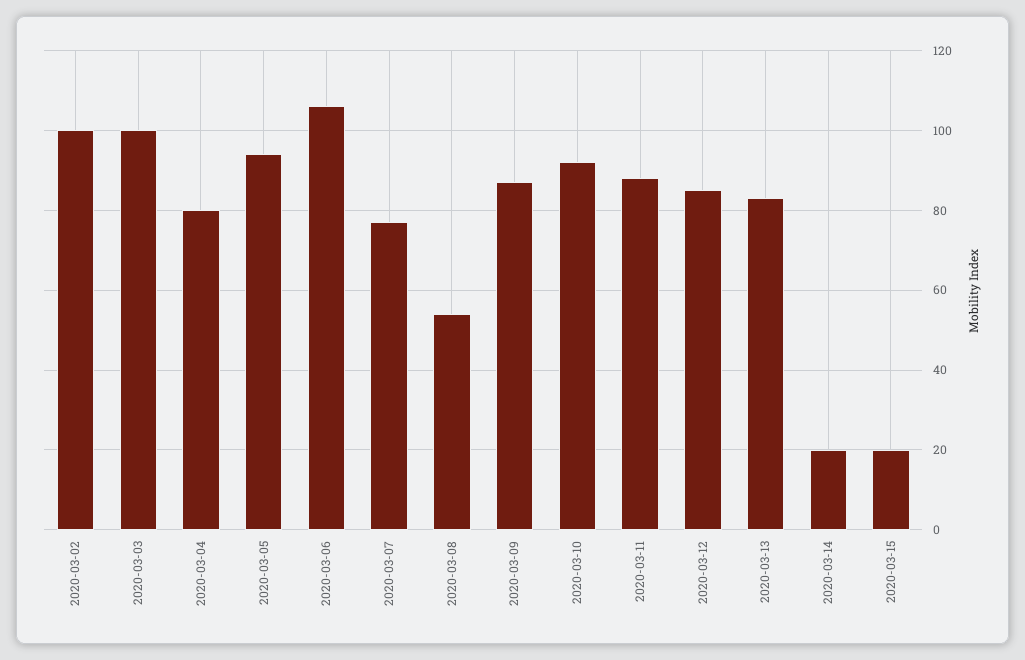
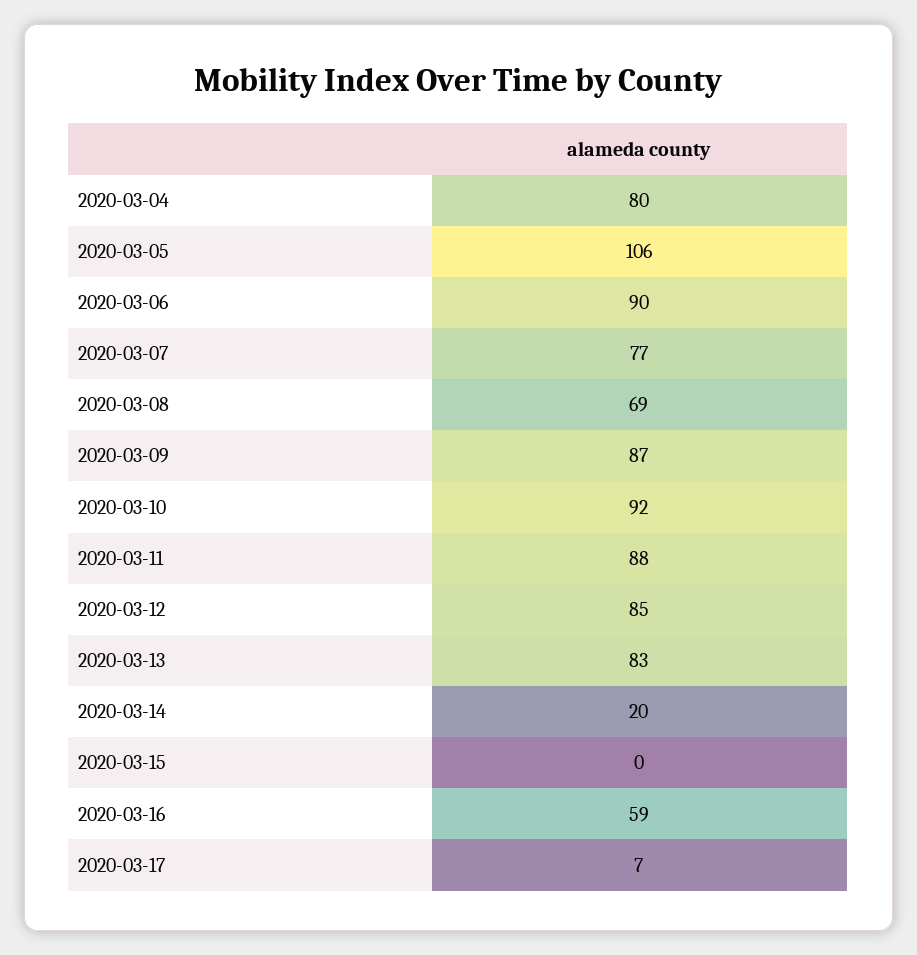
2020-03-02: 100 -> none
2020-03-03: 100 -> none
2020-03-05: 95 -> 106
2020-03-06: 105 -> 90
2020-03-08: 55 -> 69
2020-03-15: 20 -> 0
2020-03-16: none -> 59
2020-03-17: none -> 7

